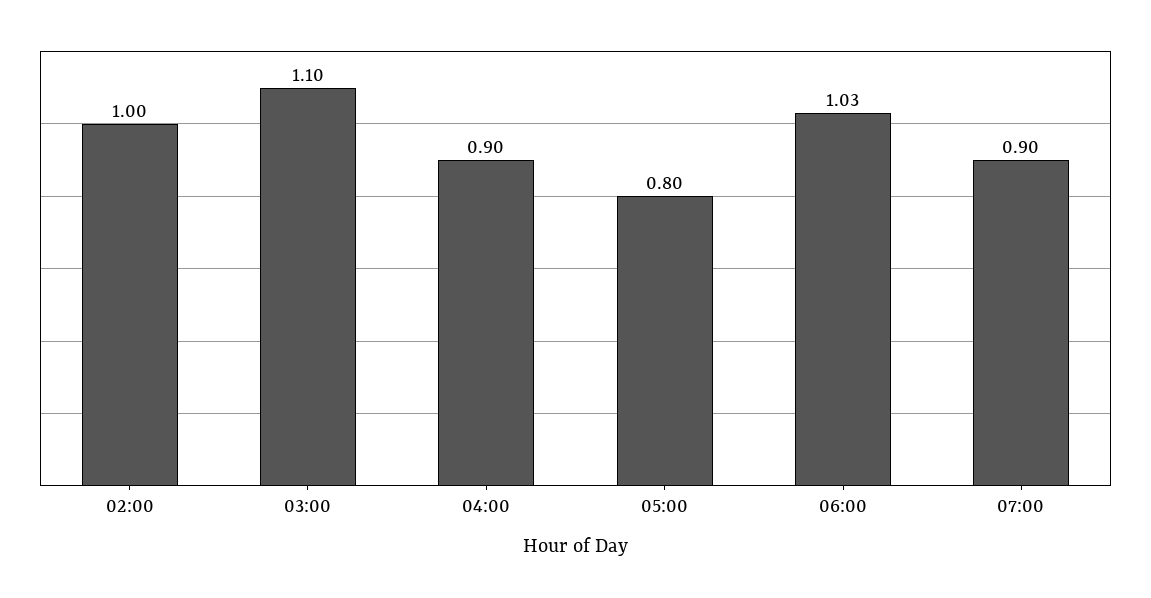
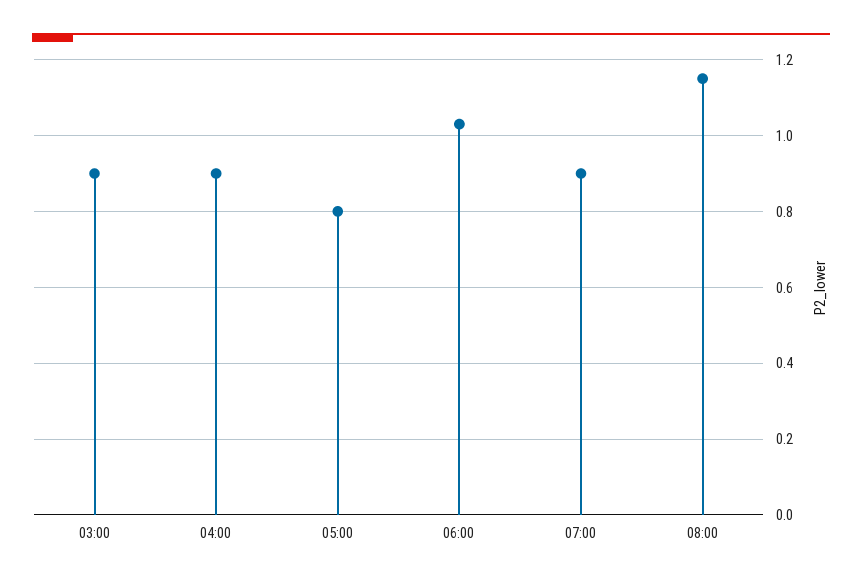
02:00: 1 -> none
03:00: 1.1 -> 0.9
08:00: none -> 1.15

